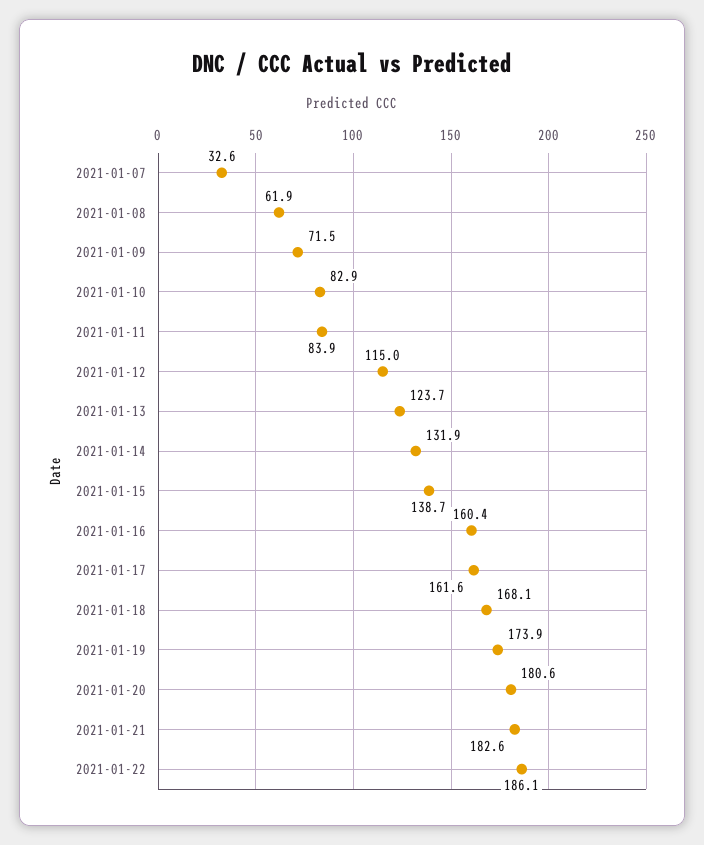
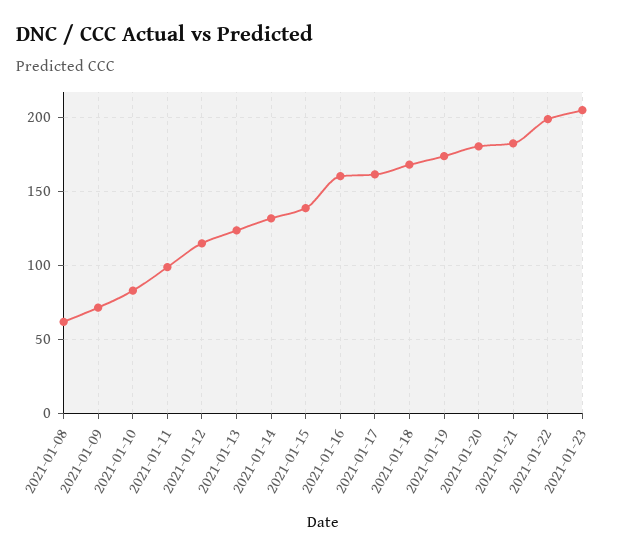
2021-01-07: 32.6 -> none
2021-01-11: 83.9 -> 100
2021-01-22: 186.1 -> 200
2021-01-23: none -> 205

